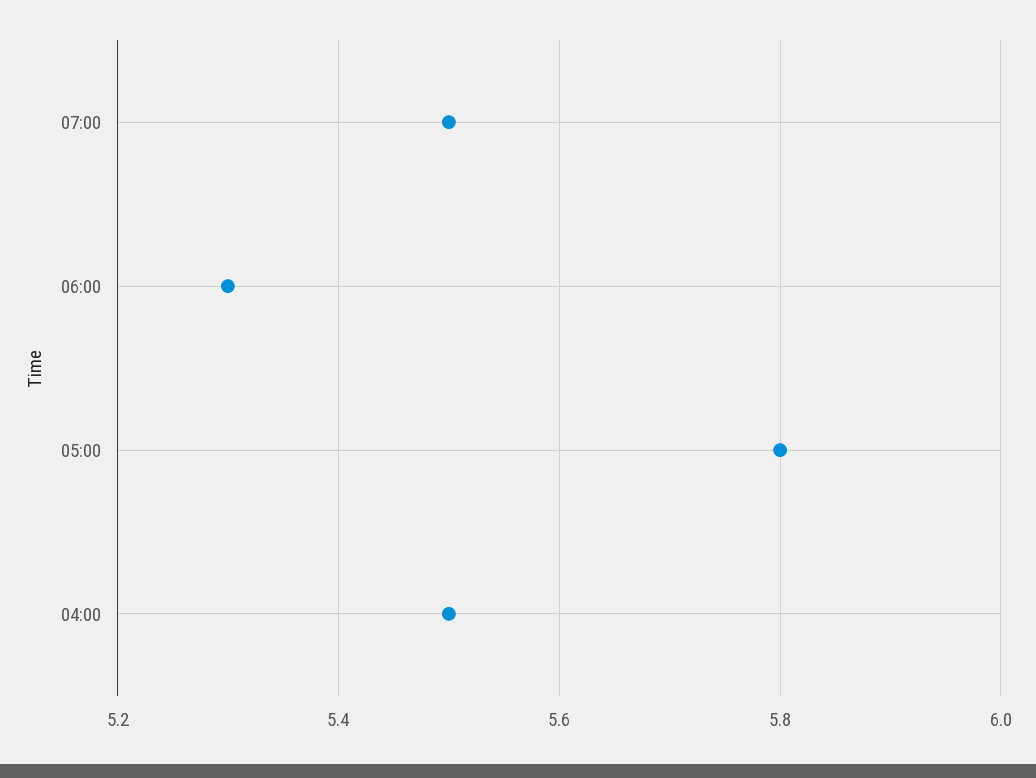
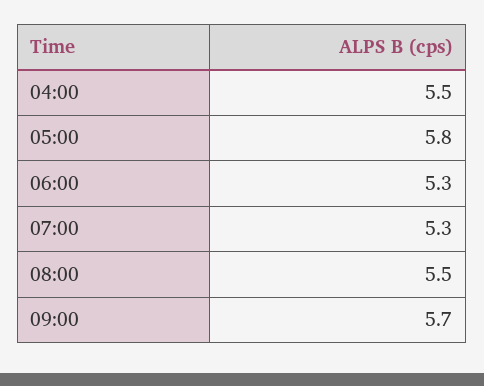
07:00: 5.5 -> 5.3
08:00: none -> 5.5
09:00: none -> 5.7

